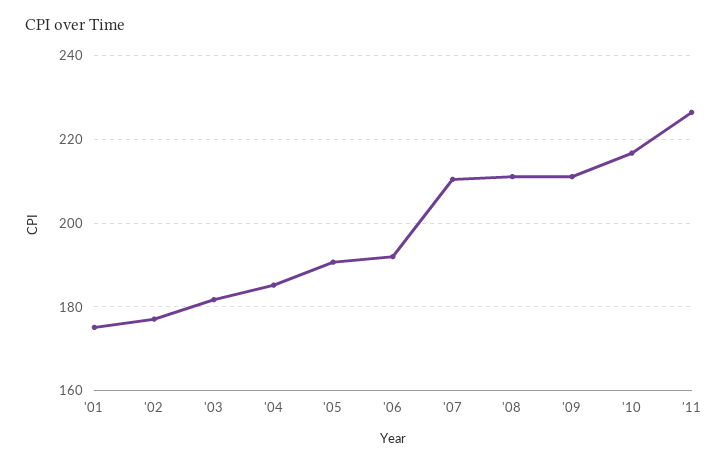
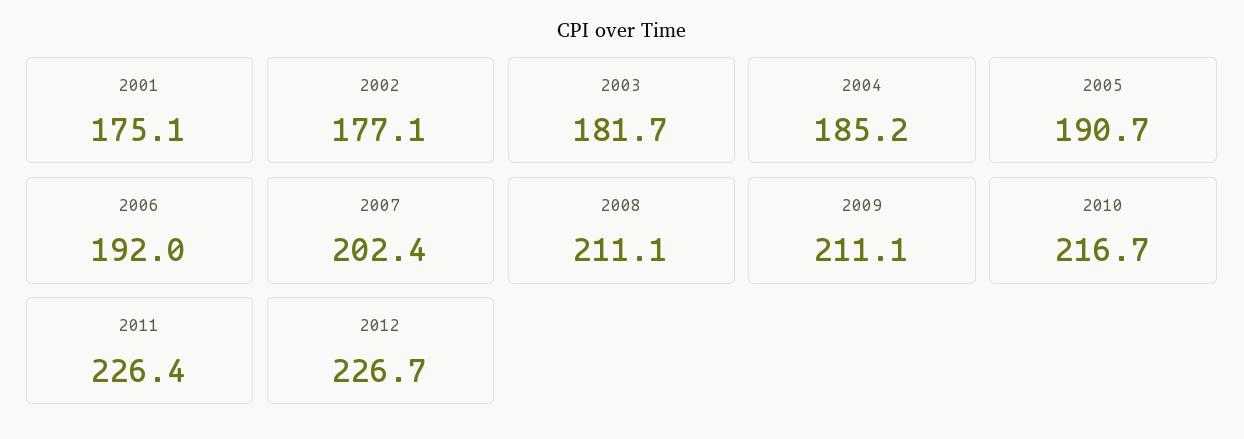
'07: 210 -> 202.4
2012: none -> 226.7

